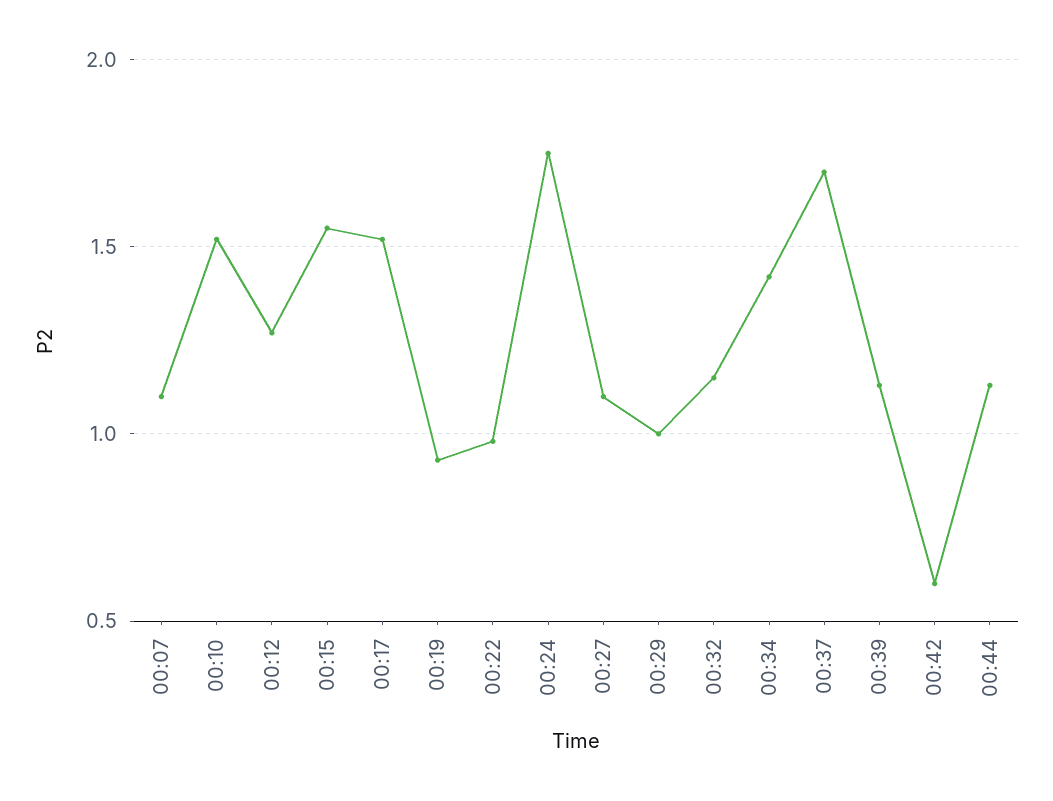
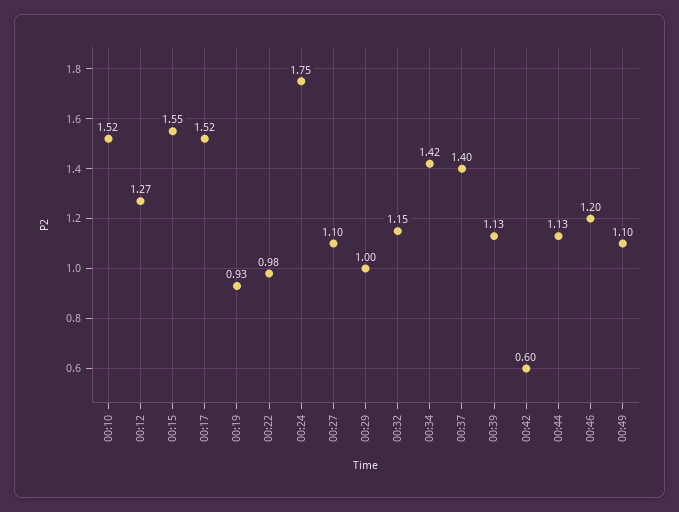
00:07: 1.1 -> none
00:37: 1.7 -> 1.4
00:46: none -> 1.2
00:49: none -> 1.1

